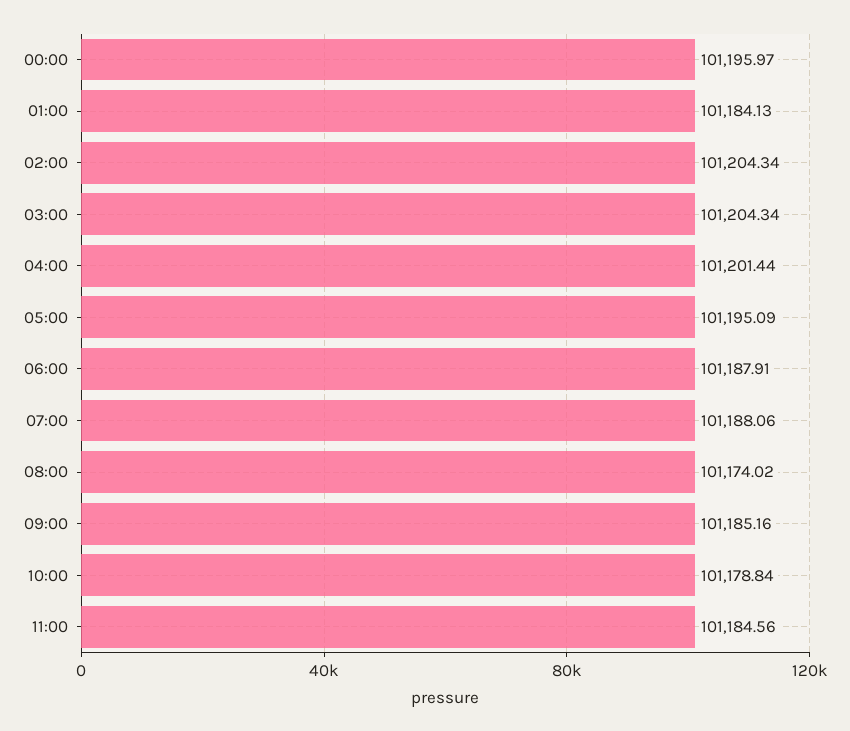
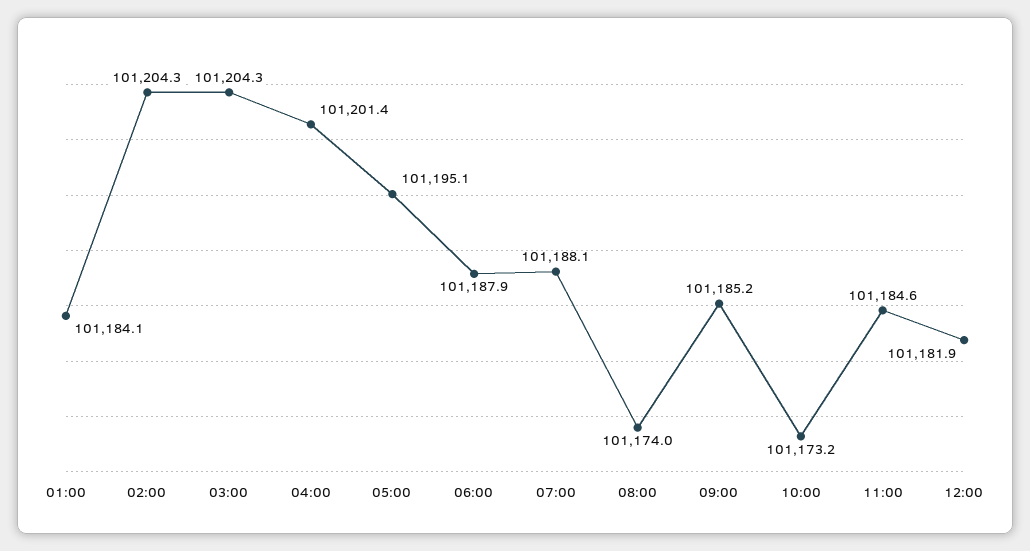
00:00: 101195.97 -> none
10:00: 101178.84 -> 101173.2
12:00: none -> 101181.9

